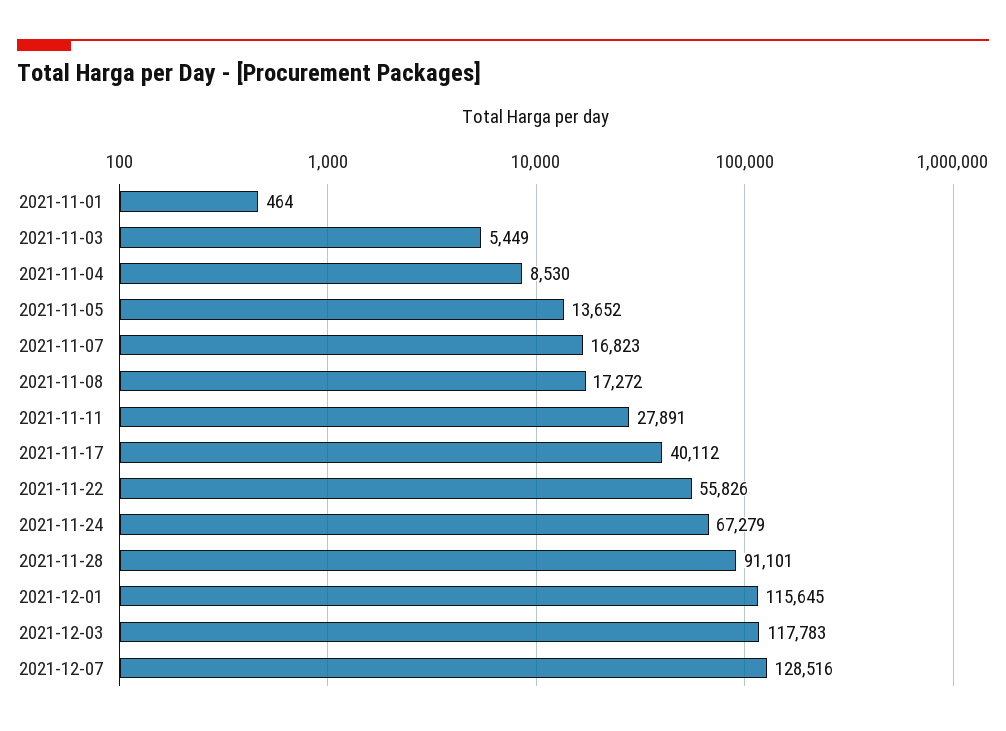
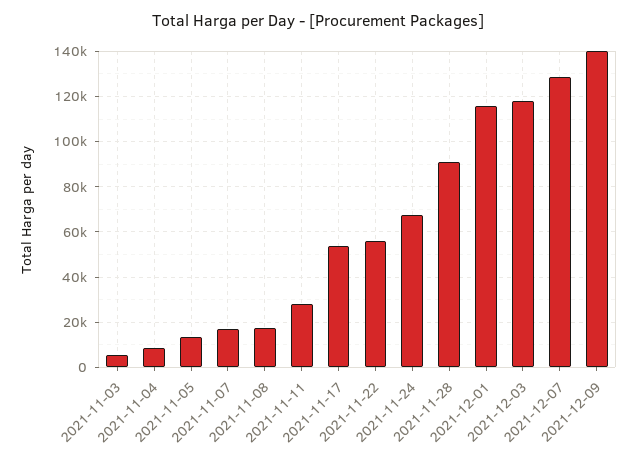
2021-11-01: 464 -> none
2021-11-17: 40112 -> 55000
2021-12-09: none -> 140000

